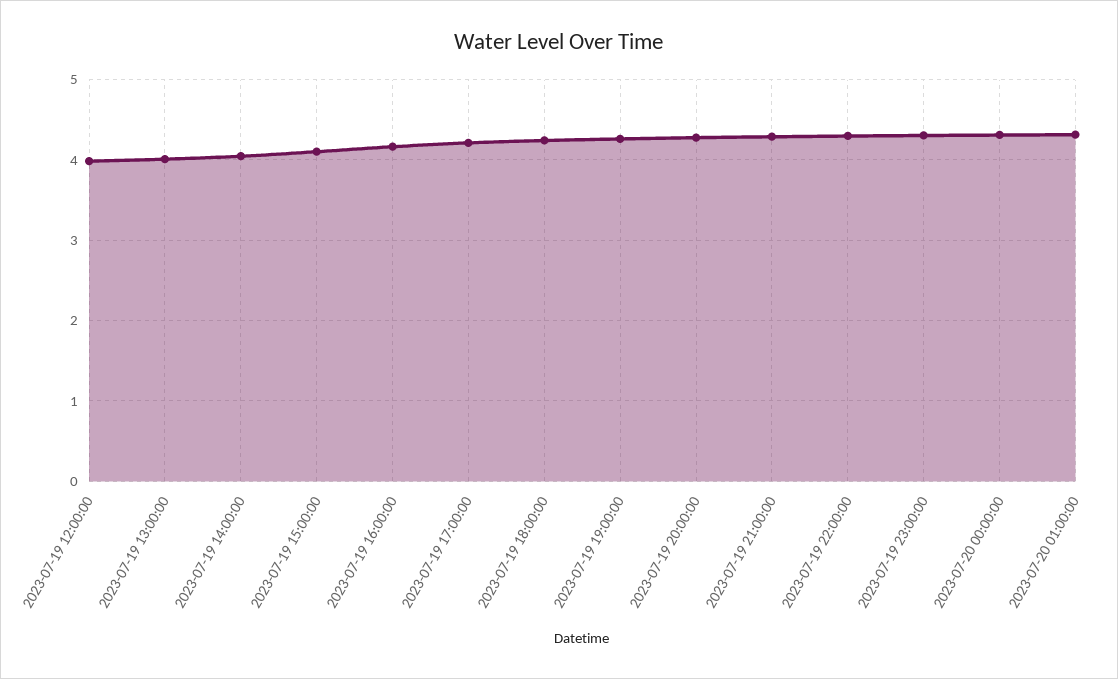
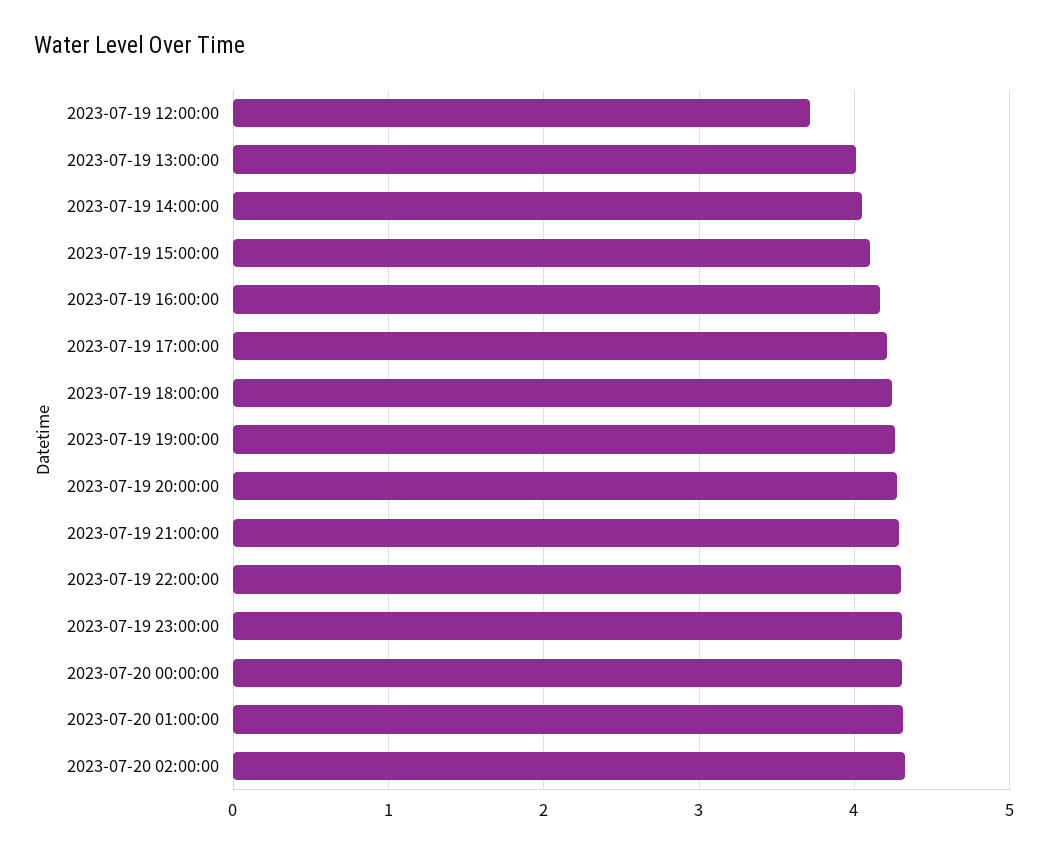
2023-07-19 12:00:00: 4 -> 3.7
2023-07-20 02:00:00: none -> 4.3

